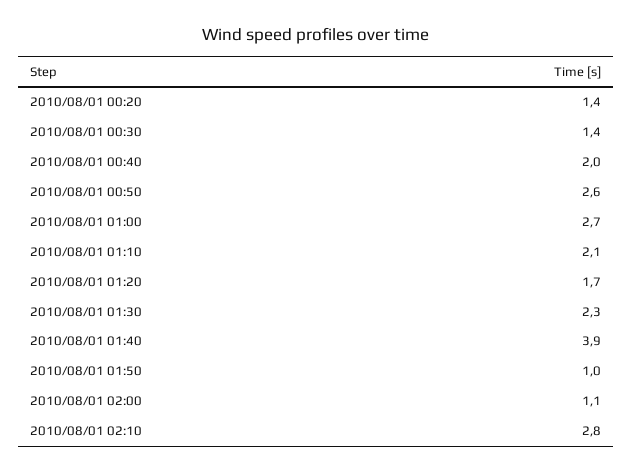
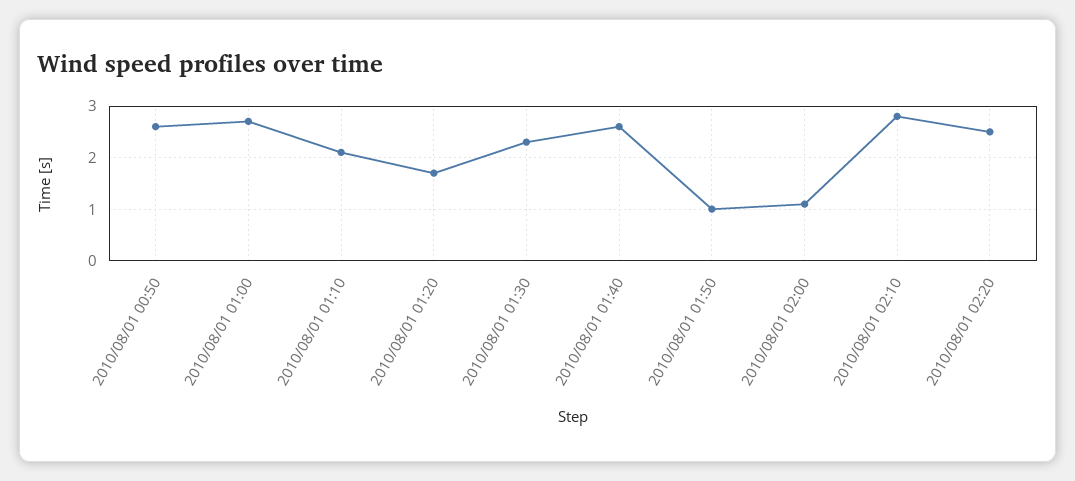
2010/08/01 00:20: 1.4 -> none
2010/08/01 00:30: 1.4 -> none
2010/08/01 00:40: 2 -> none
2010/08/01 01:40: 3.9 -> 2.5
2010/08/01 02:20: none -> 2.5

